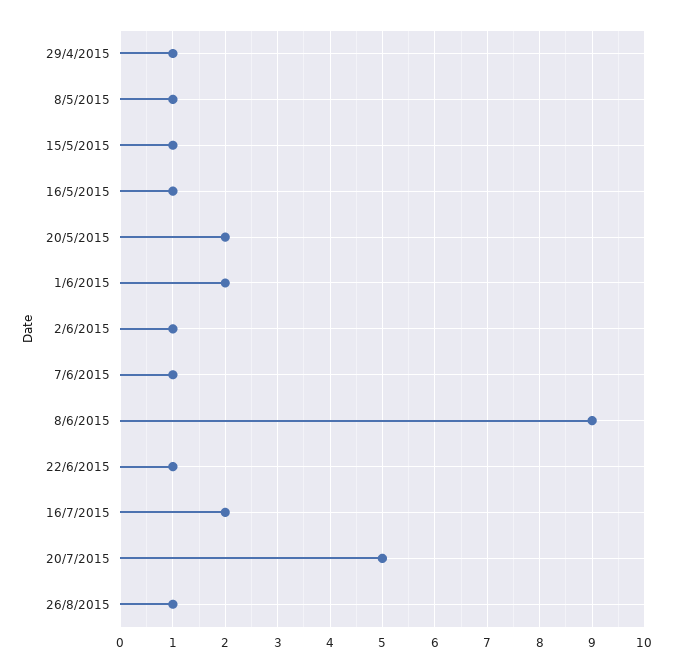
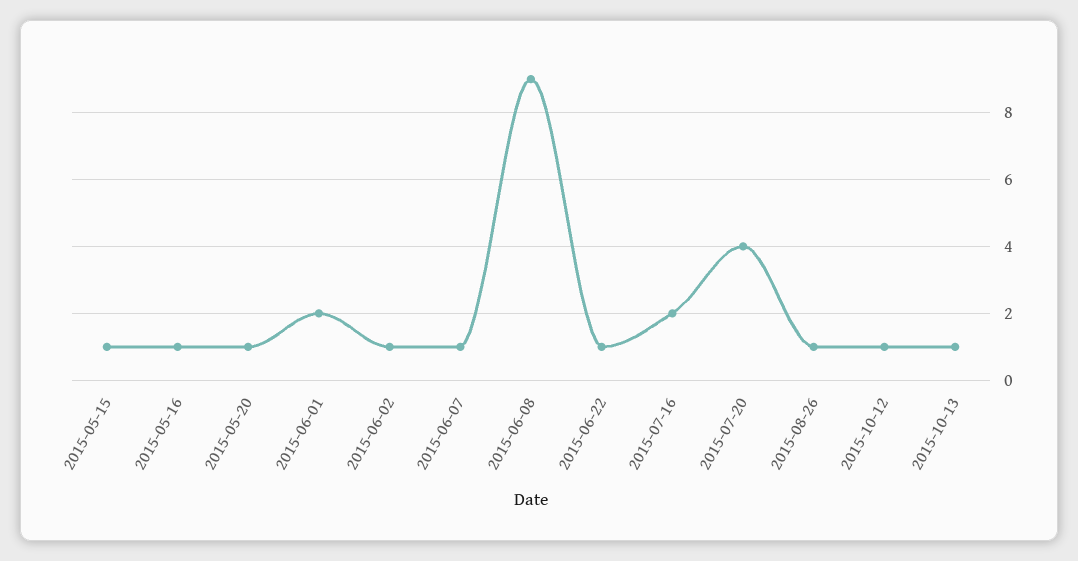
29/4/2015: 1 -> none
8/5/2015: 1 -> none
20/5/2015: 2 -> 1
20/7/2015: 5 -> 4
2015-10-12: none -> 1
2015-10-13: none -> 1

